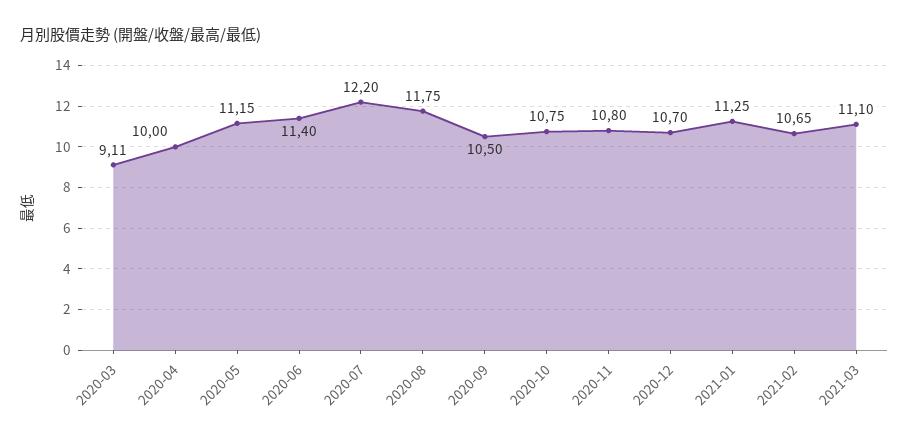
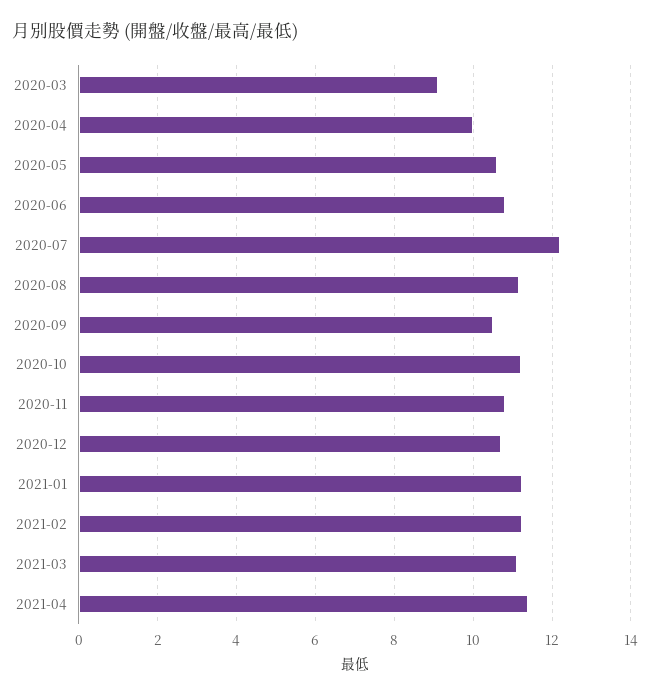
2020-05: 11.15 -> 10.6
2020-06: 11.4 -> 10.8
2020-08: 11.75 -> 11.2
2020-10: 10.75 -> 11.2
2021-02: 10.65 -> 11.2
2021-04: none -> 11.4

